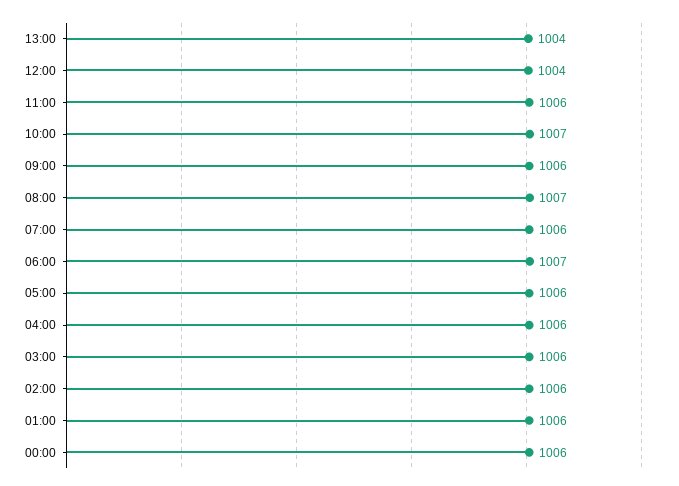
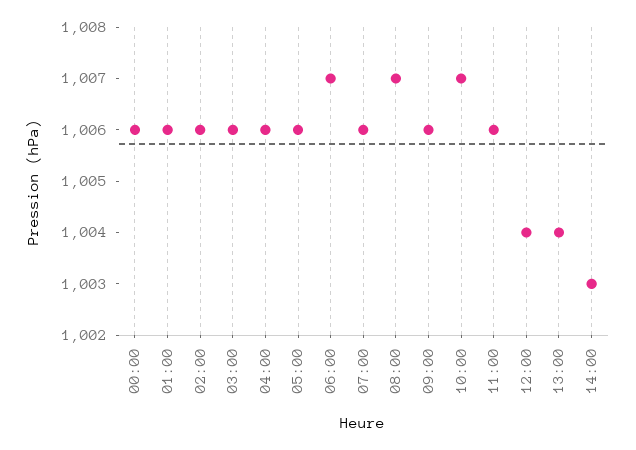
14:00: none -> 1003

